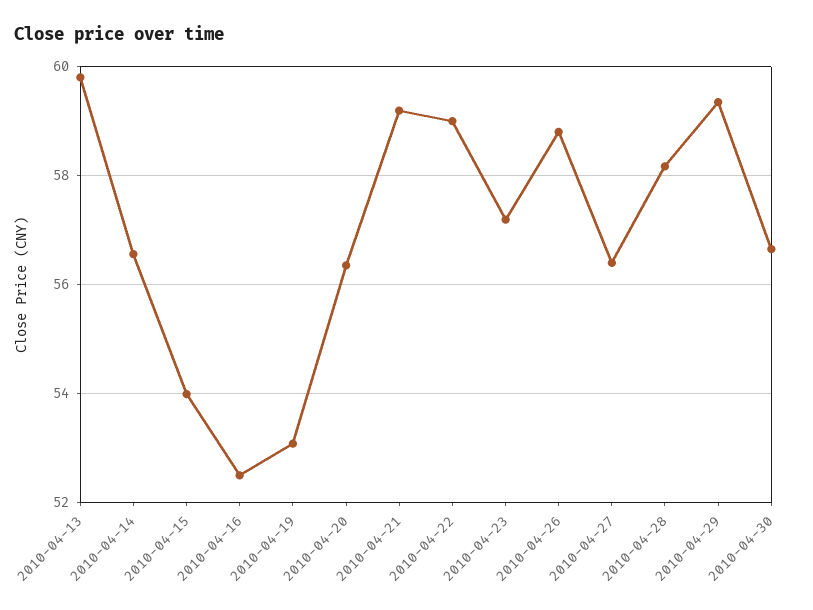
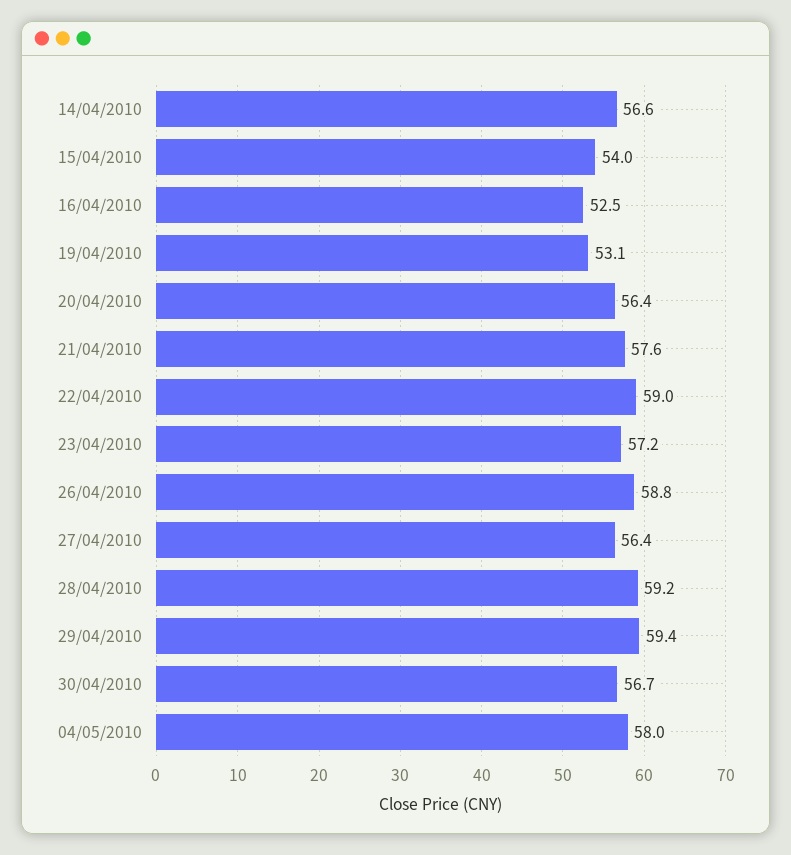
2010-04-13: 59.8 -> none
2010-04-21: 59.2 -> 57.6
2010-04-28: 58.2 -> 59.2
04/05/2010: none -> 58

